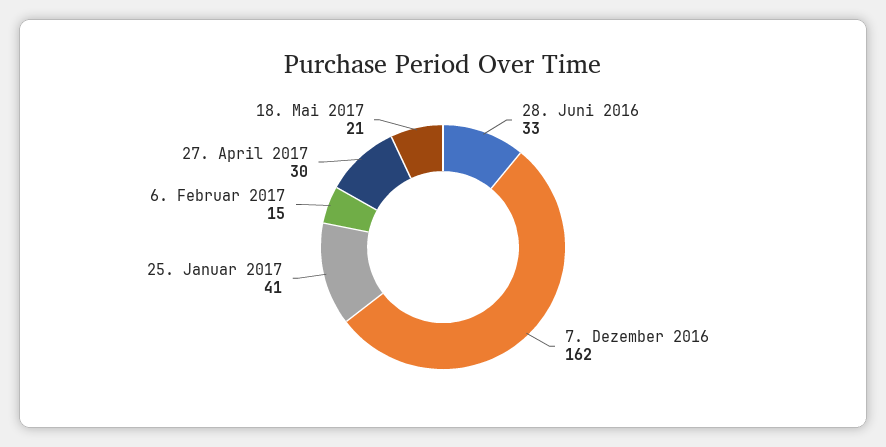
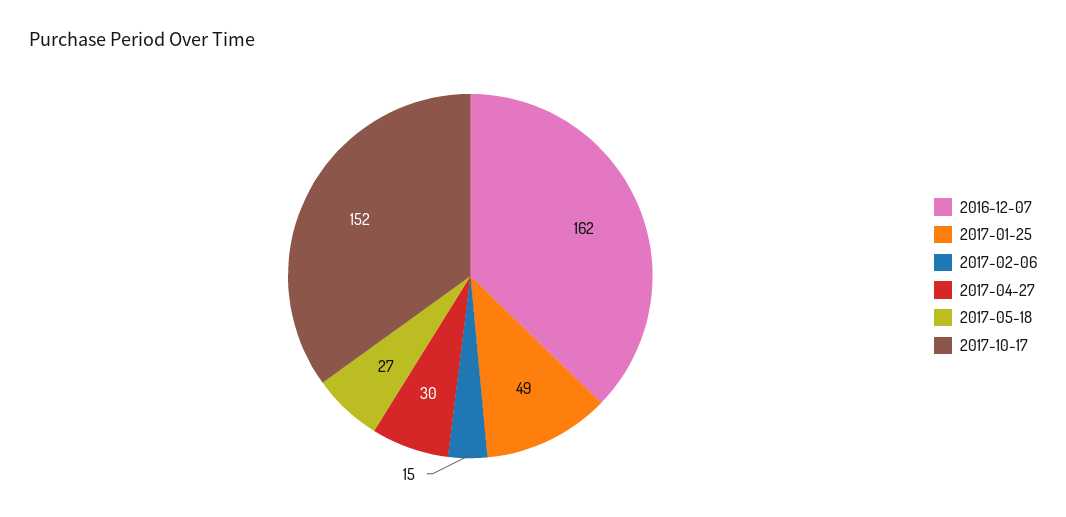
28. Juni 2016: 33 -> none
25. Januar 2017: 41 -> 49
18. Mai 2017: 21 -> 27
2017-10-17: none -> 152

